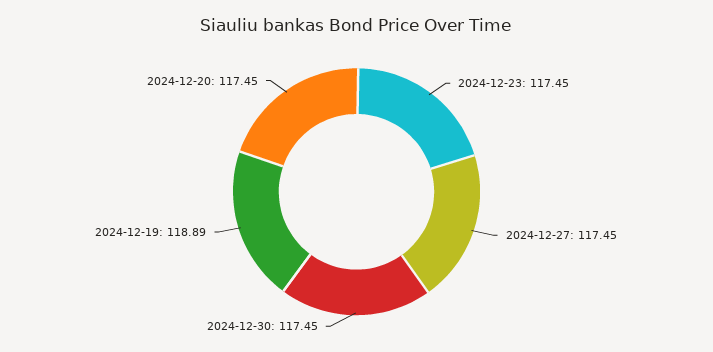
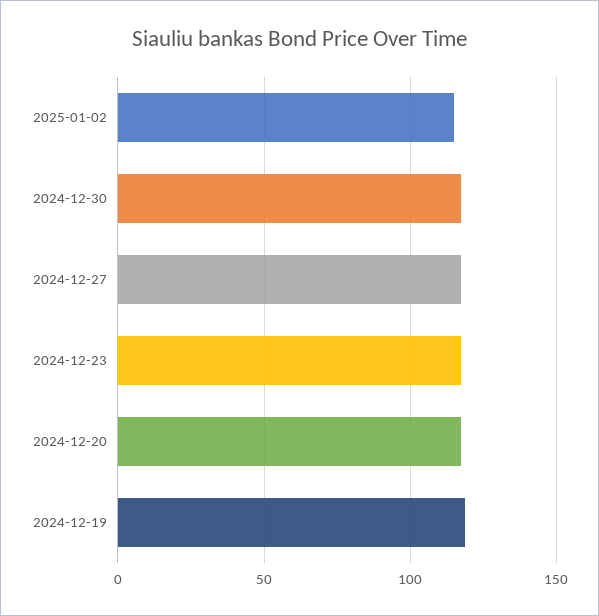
2025-01-02: none -> 115

